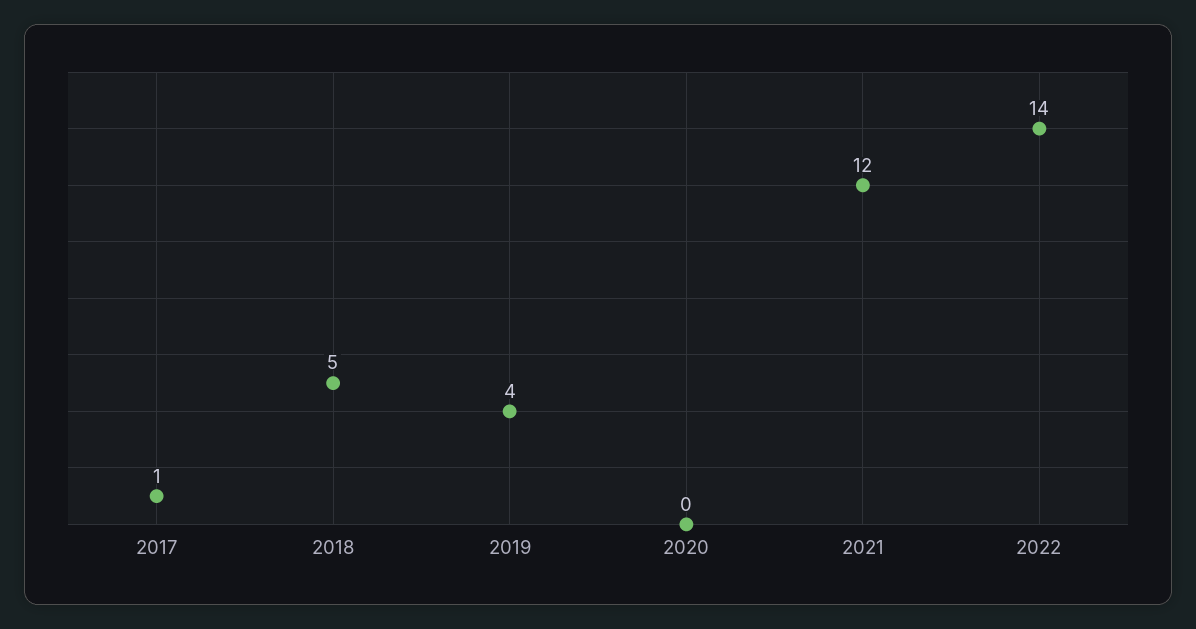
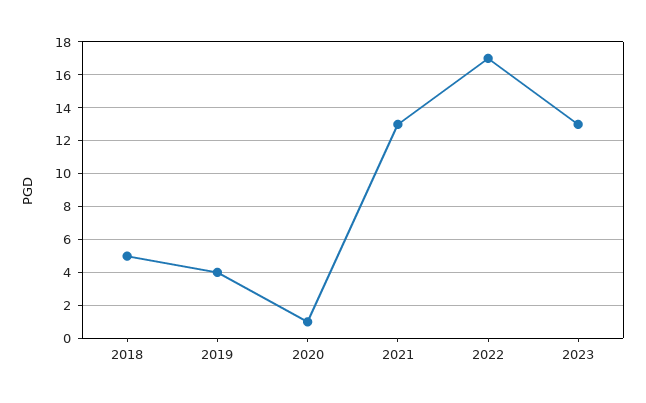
2017: 1 -> none
2020: 0 -> 1
2021: 12 -> 13
2022: 14 -> 17
2023: none -> 13

